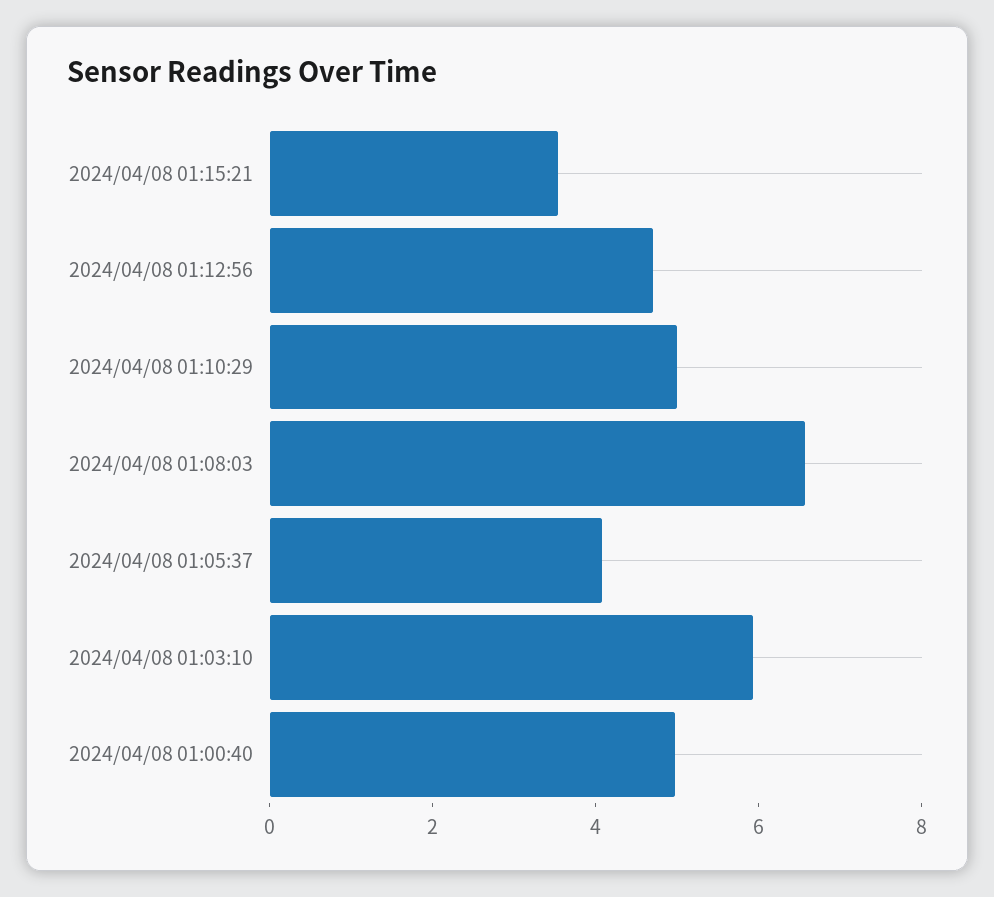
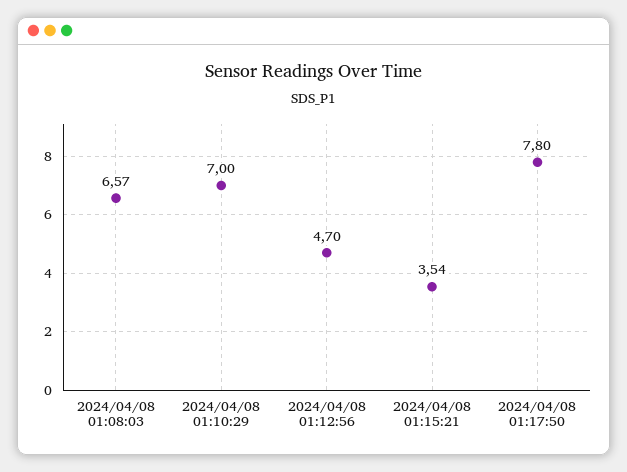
2024/04/08 01:10:29: 5 -> 7
2024/04/08 01:05:37: 4 -> none
2024/04/08 01:03:10: 6 -> none
2024/04/08 01:00:40: 5 -> none
2024/04/08 01:17:50: none -> 7.8

